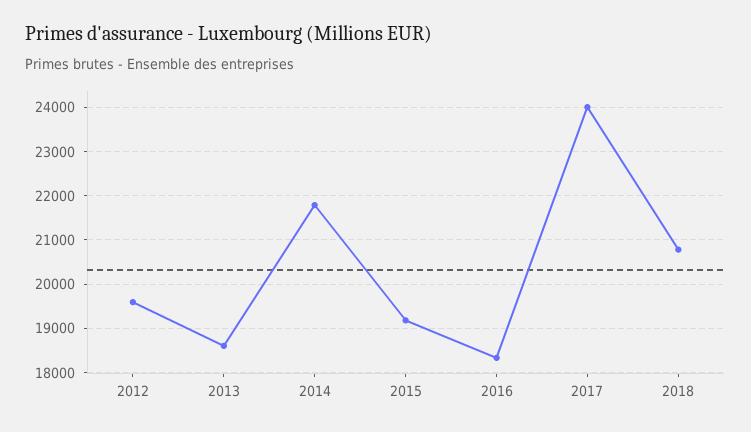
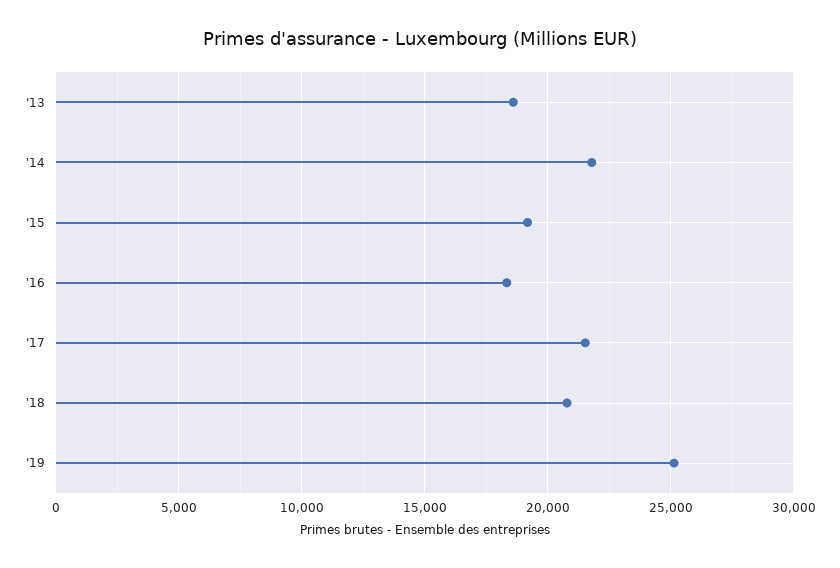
2012: 19600 -> none
2017: 24000 -> 21500
'19: none -> 25000

